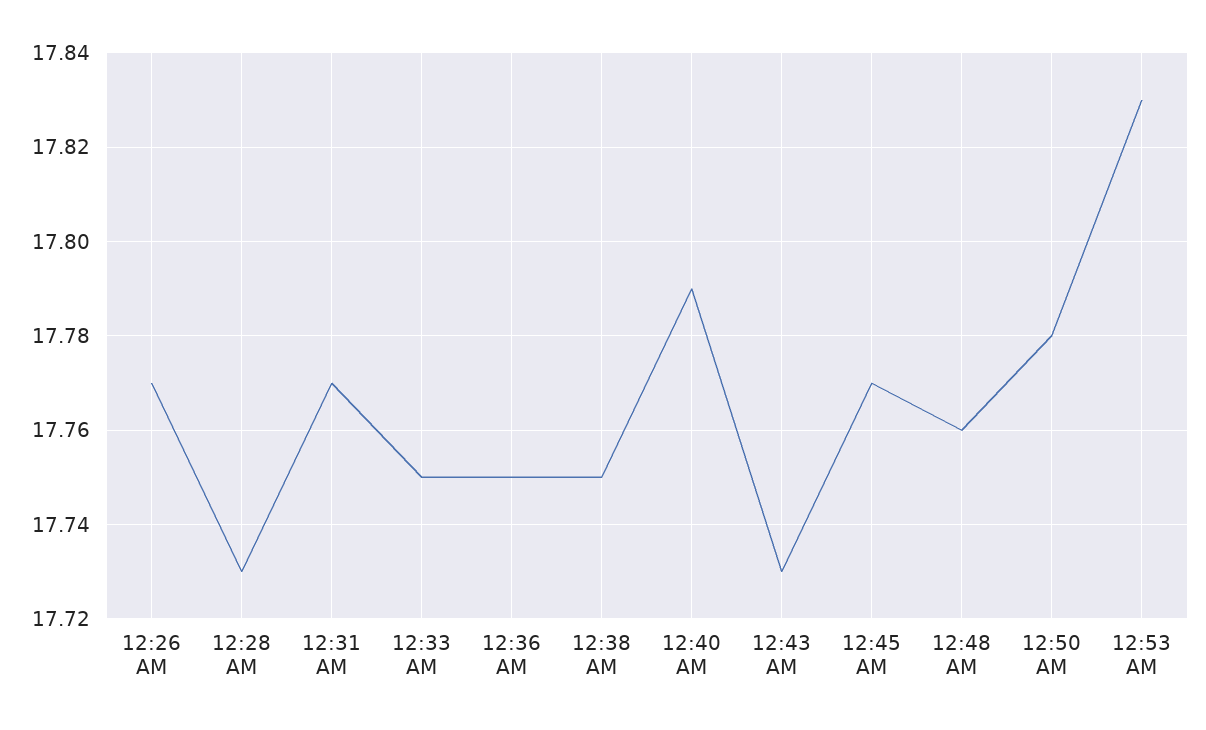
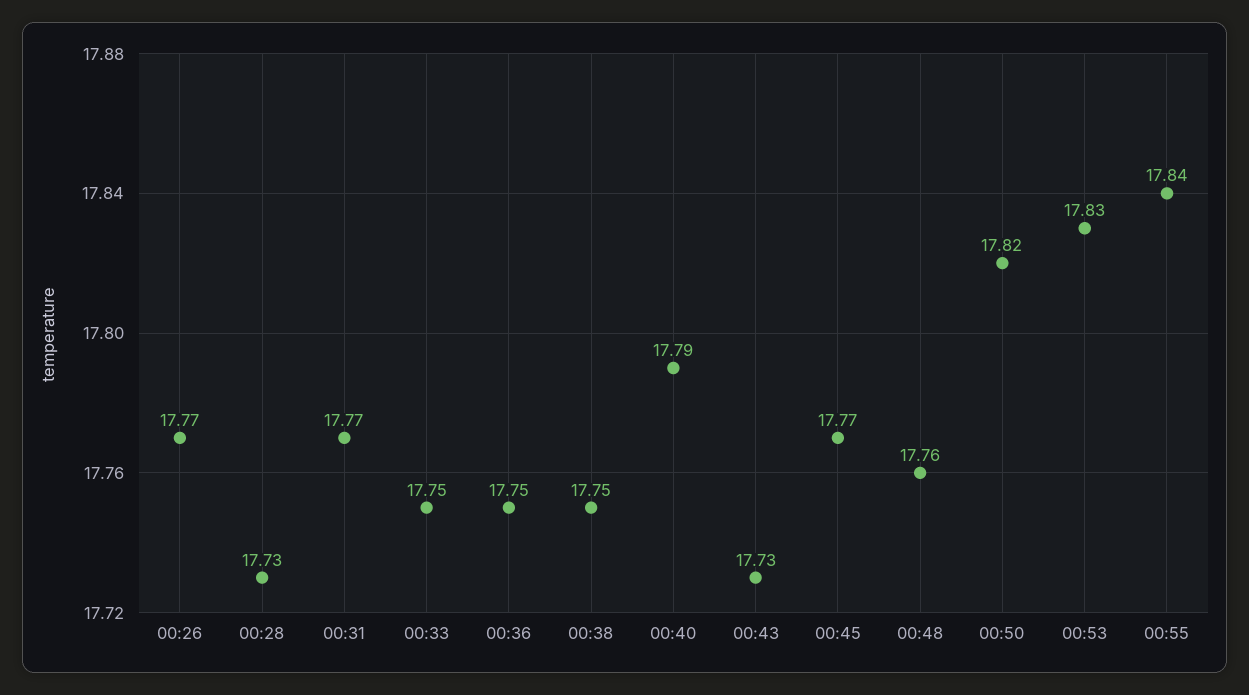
12:50 AM: 17.78 -> 17.82
00:55: none -> 17.84

